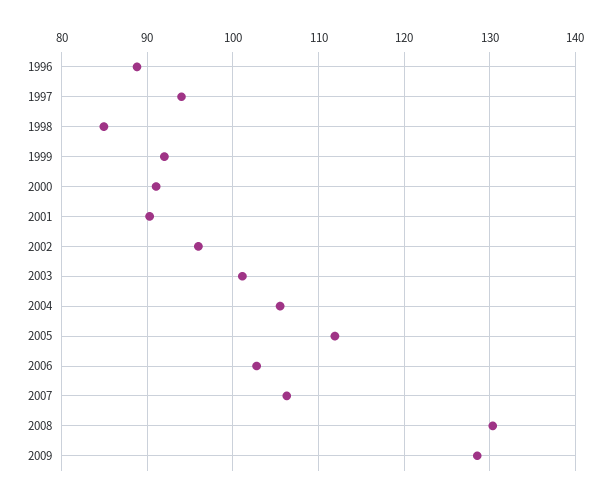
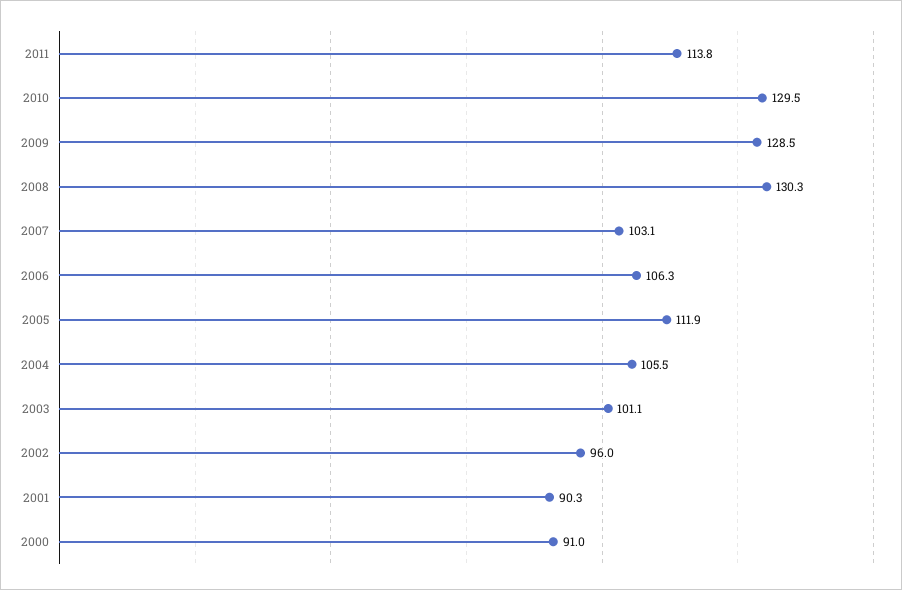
1996: 89 -> none
1997: 94 -> none
1998: 85 -> none
1999: 92 -> none
2006: 103 -> 106.3
2007: 106 -> 103.1
2011: none -> 113.8
2010: none -> 129.5

